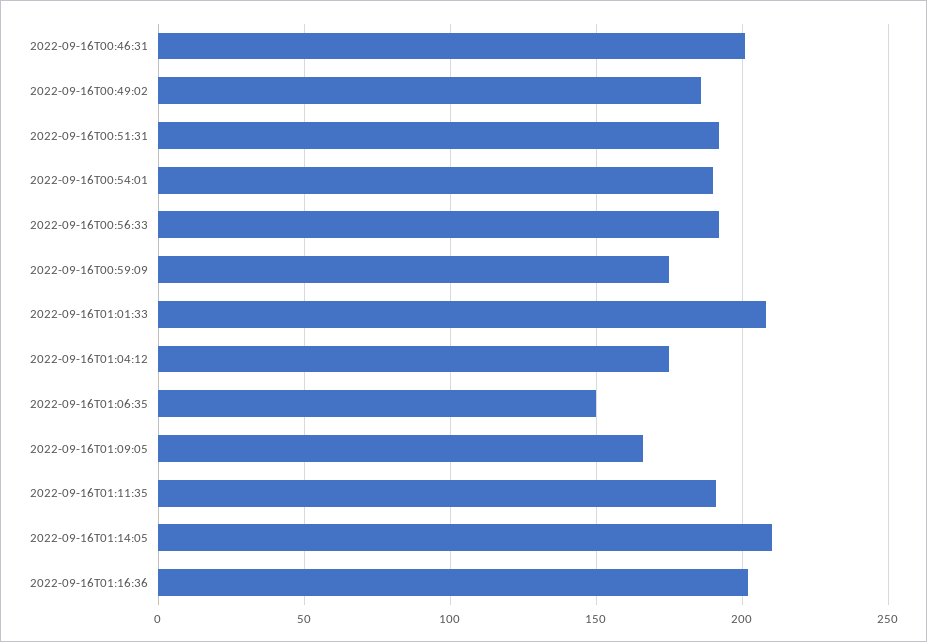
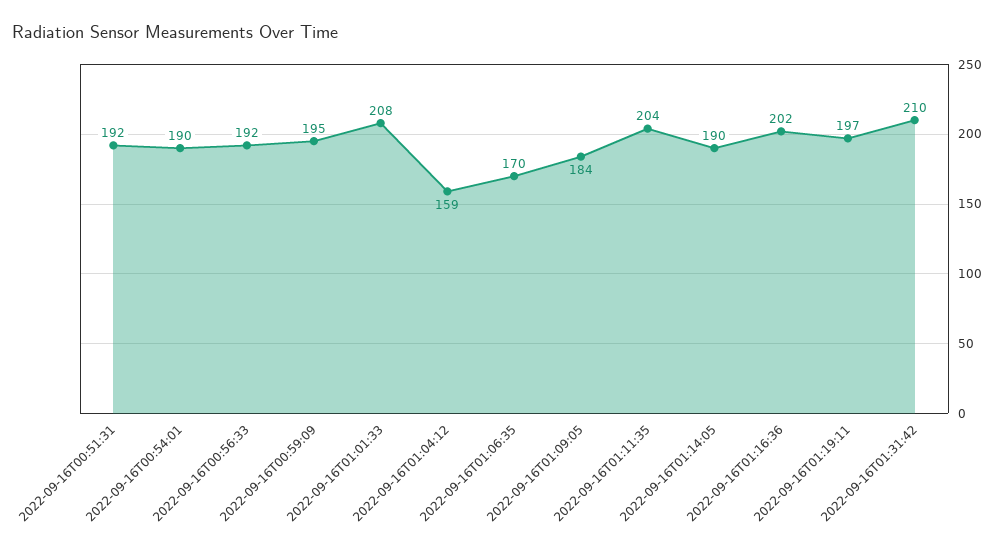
2022-09-16T00:46:31: 200 -> none
2022-09-16T00:49:02: 185 -> none
2022-09-16T00:59:09: 175 -> 195
2022-09-16T01:04:12: 175 -> 159
2022-09-16T01:06:35: 150 -> 170
2022-09-16T01:09:05: 165 -> 184
2022-09-16T01:11:35: 190 -> 204
2022-09-16T01:14:05: 210 -> 190
2022-09-16T01:19:11: none -> 197
2022-09-16T01:31:42: none -> 210

